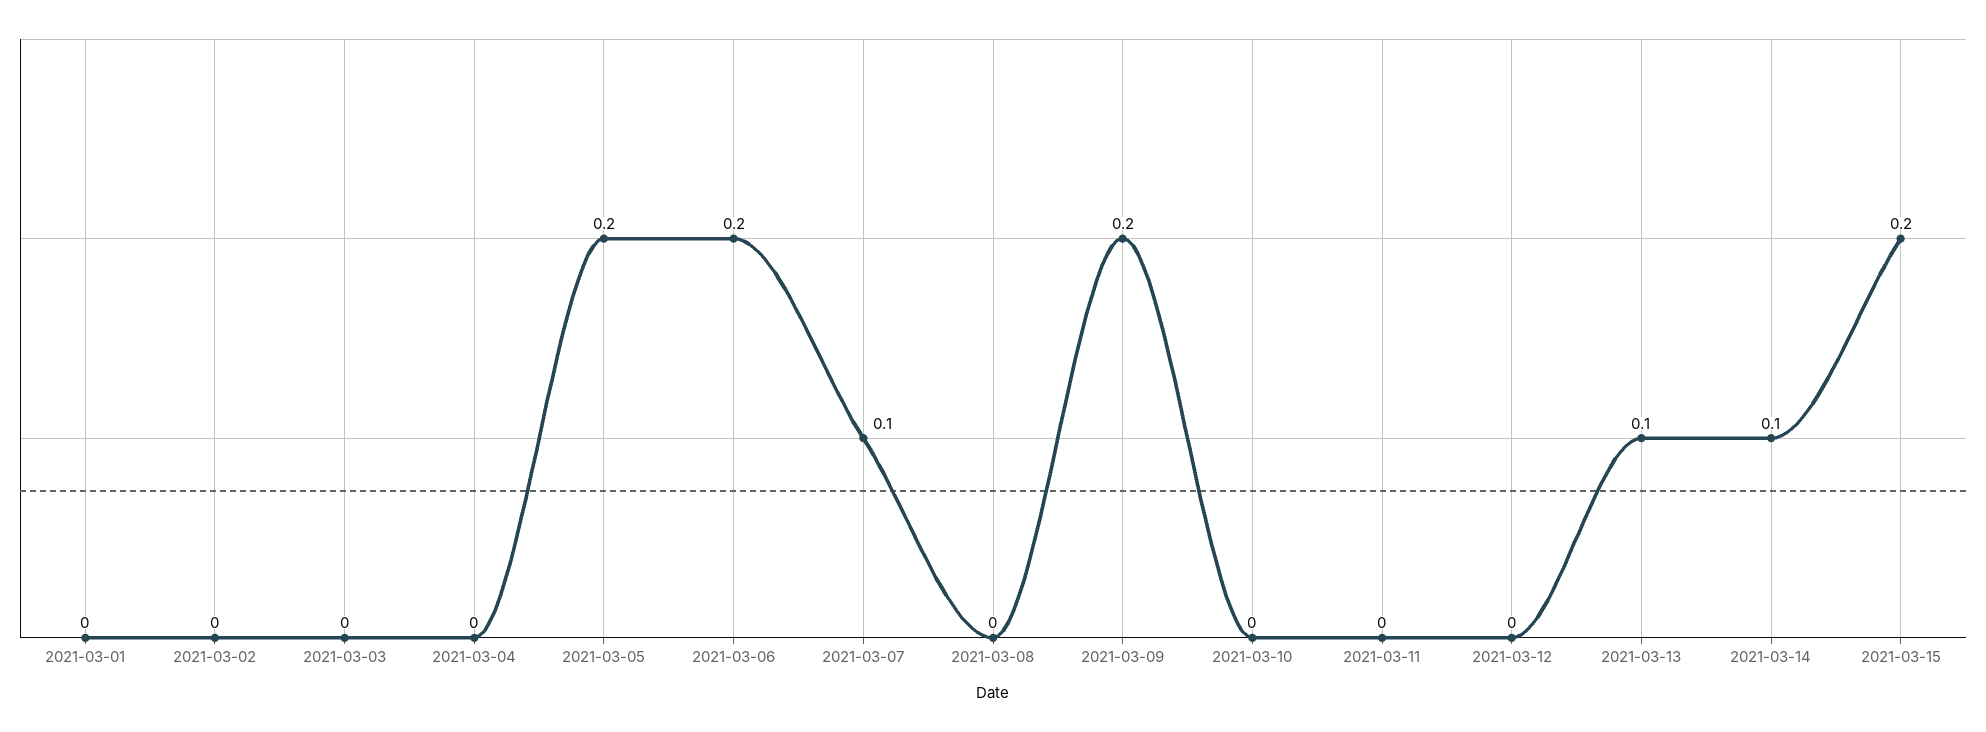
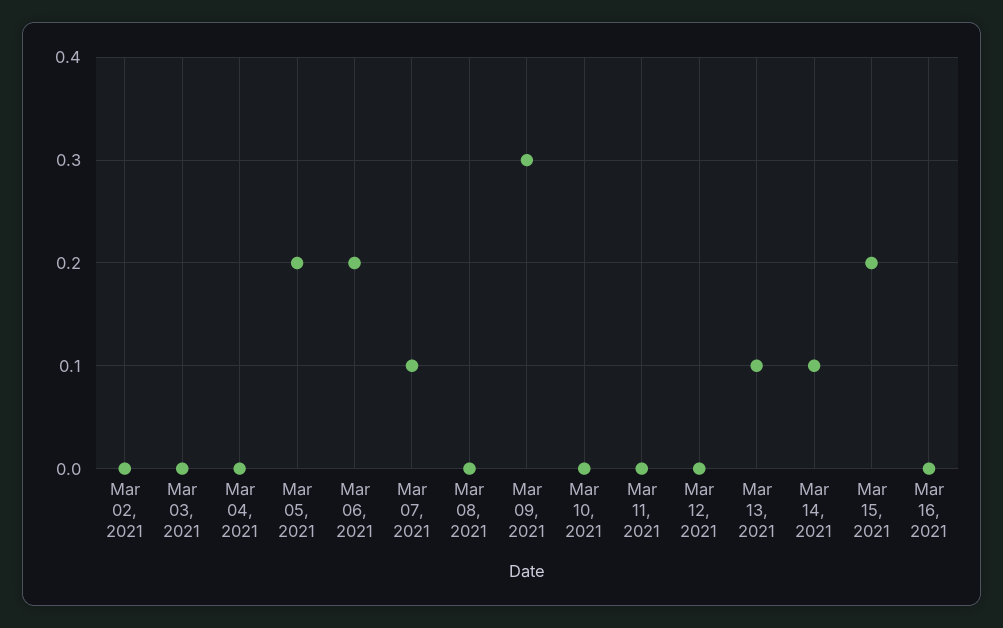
2021-03-01: 0 -> none
2021-03-09: 0.2 -> 0.3
Mar 16, 2021: none -> 0

